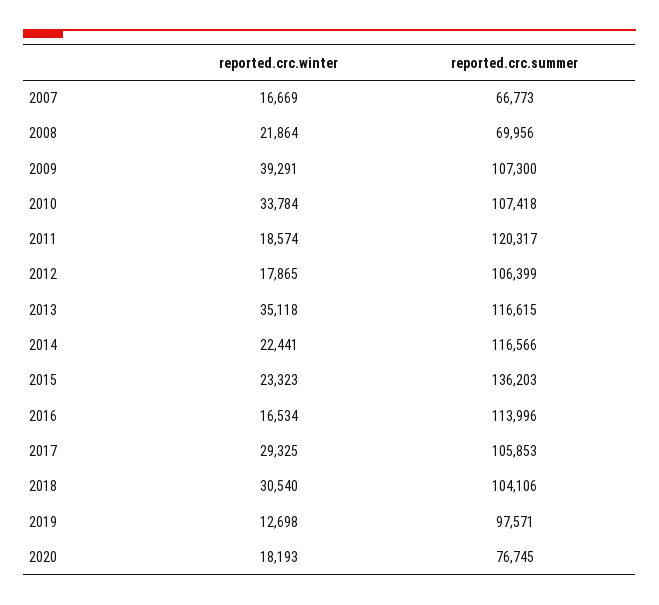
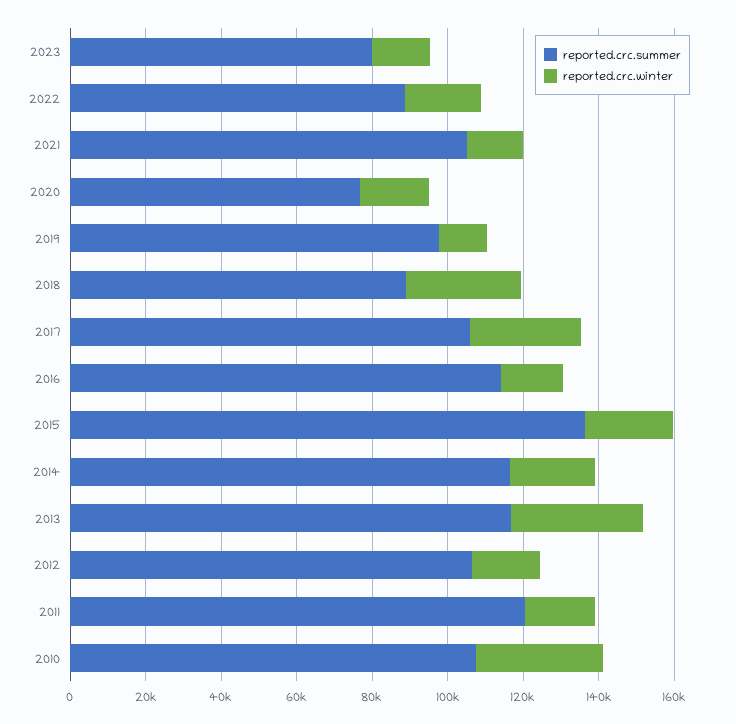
reported.crc.winter, 2007: 16669 -> none
reported.crc.summer, 2007: 66773 -> none
reported.crc.winter, 2008: 21864 -> none
reported.crc.summer, 2008: 69956 -> none
reported.crc.winter, 2009: 39291 -> none
reported.crc.summer, 2009: 107300 -> none
reported.crc.summer, 2018: 104106 -> 90000
reported.crc.summer, 2023: none -> 80000
reported.crc.winter, 2023: none -> 15000
reported.crc.summer, 2022: none -> 90000
reported.crc.winter, 2022: none -> 20000
reported.crc.summer, 2021: none -> 105000
reported.crc.winter, 2021: none -> 15000

